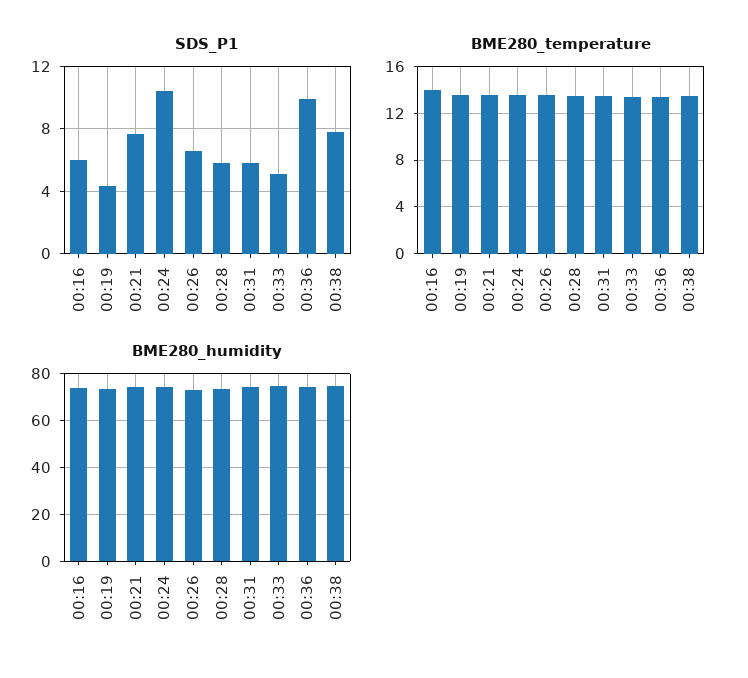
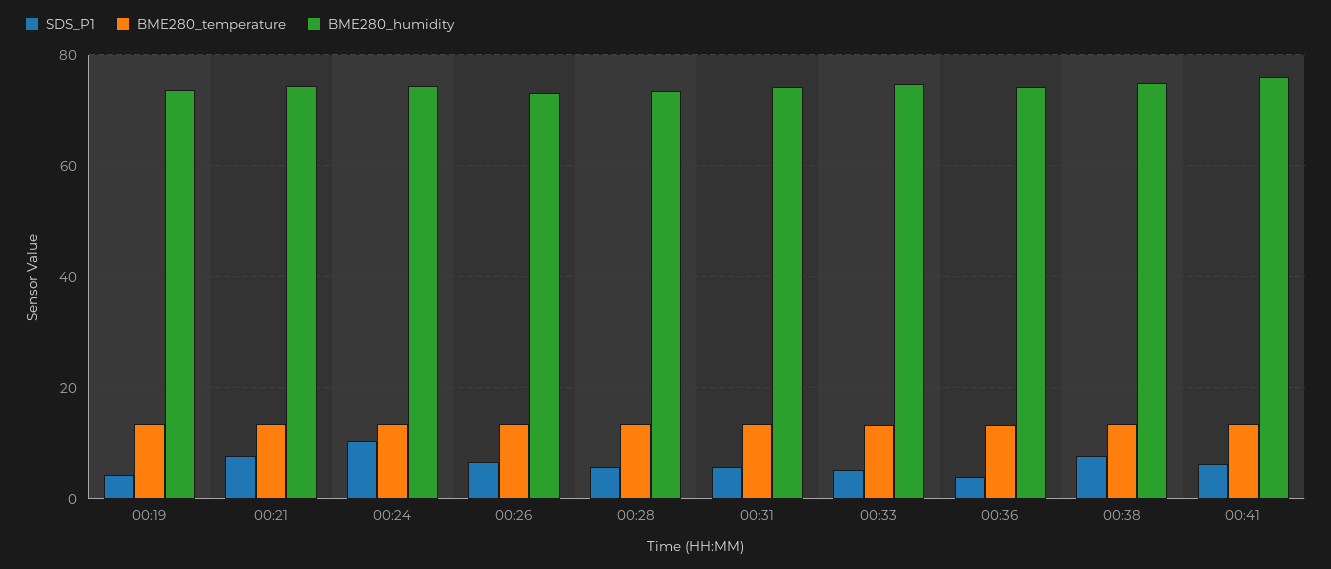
SDS_P1, 00:16: 6 -> none
SDS_P1, 00:36: 10 -> 4
BME280_temperature, 00:16: 14 -> none
BME280_humidity, 00:16: 75 -> none
SDS_P1, 00:41: none -> 6
BME280_temperature, 00:41: none -> 14
BME280_humidity, 00:41: none -> 76

